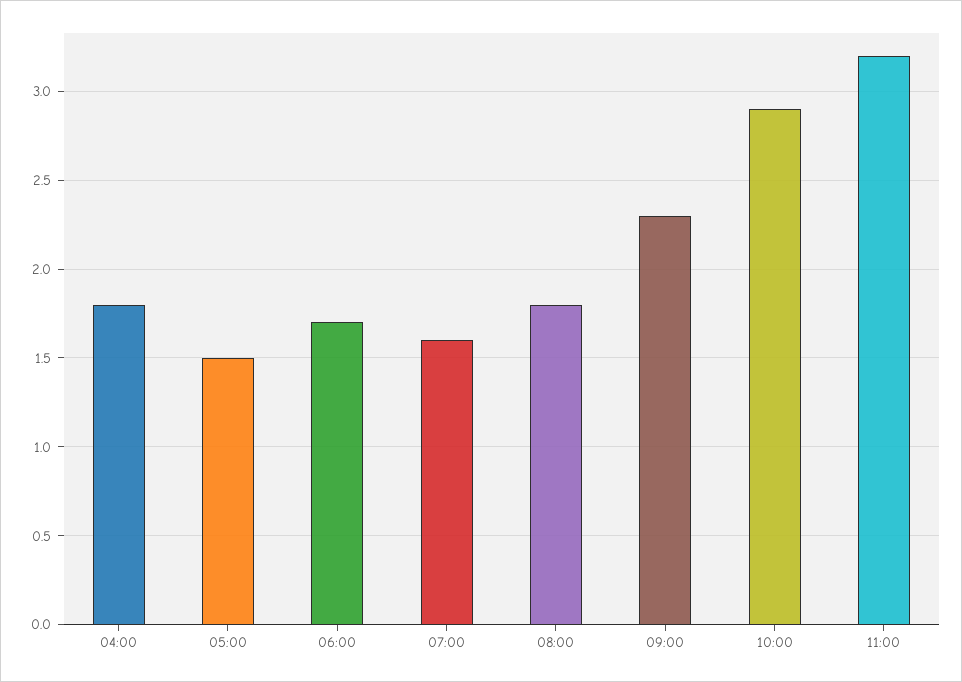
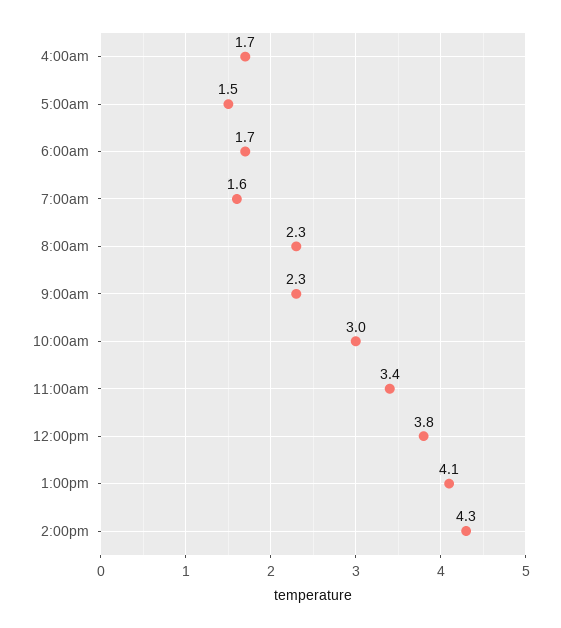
04:00: 1.8 -> 1.7
08:00: 1.8 -> 2.3
10:00: 2.9 -> 3
11:00: 3.2 -> 3.4
12:00pm: none -> 3.8
1:00pm: none -> 4.1
2:00pm: none -> 4.3

